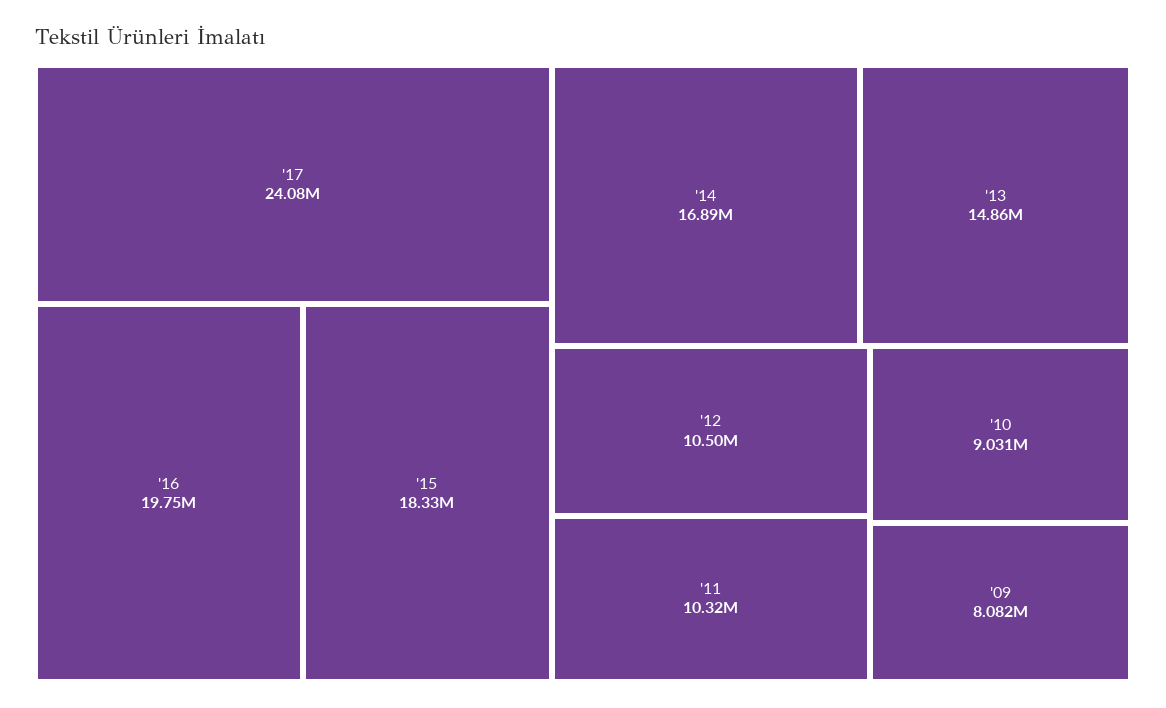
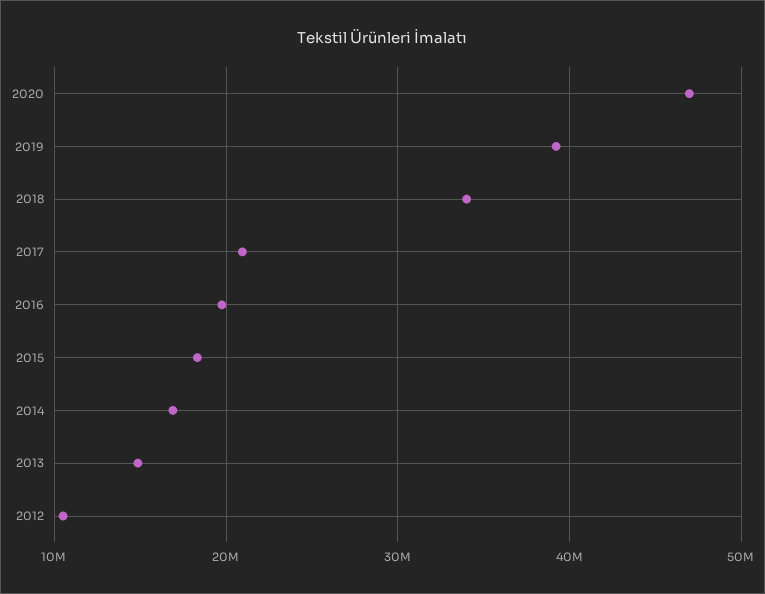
'17: 24080000 -> 21000000
'11: 10320000 -> none
'10: 9031000 -> none
'09: 8082000 -> none
2020: none -> 47000000
2019: none -> 39000000
2018: none -> 34000000

